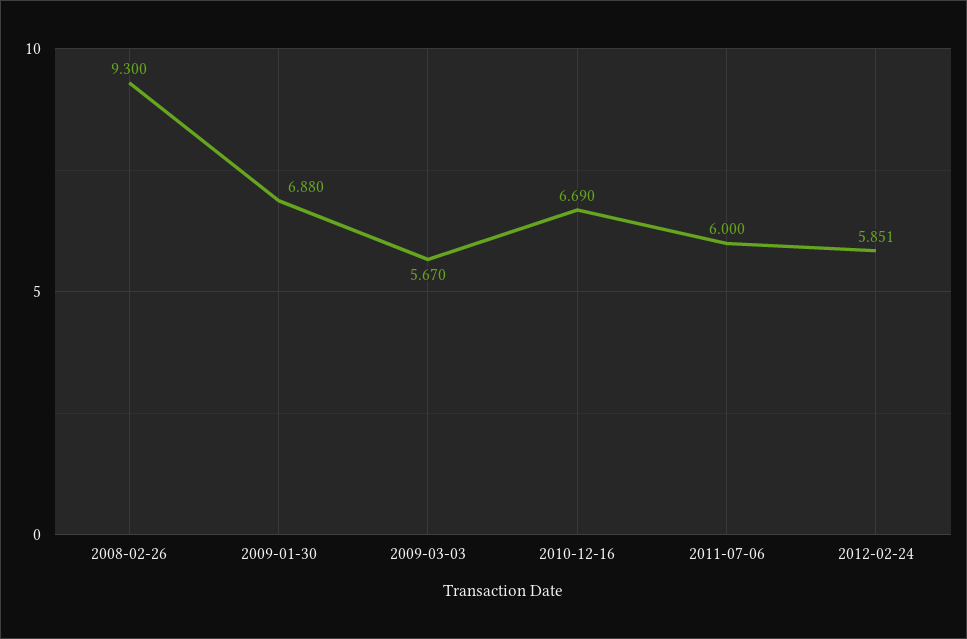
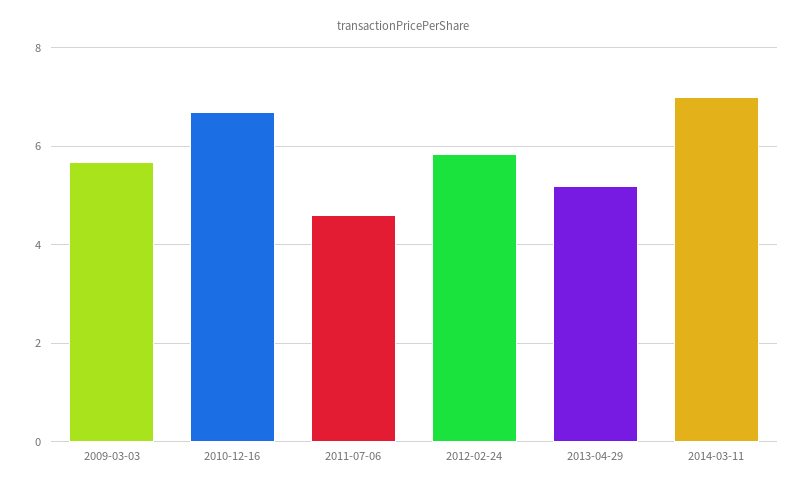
2008-02-26: 9.3 -> none
2009-01-30: 6.88 -> none
2011-07-06: 6 -> 4.6
2013-04-29: none -> 5.2
2014-03-11: none -> 7

